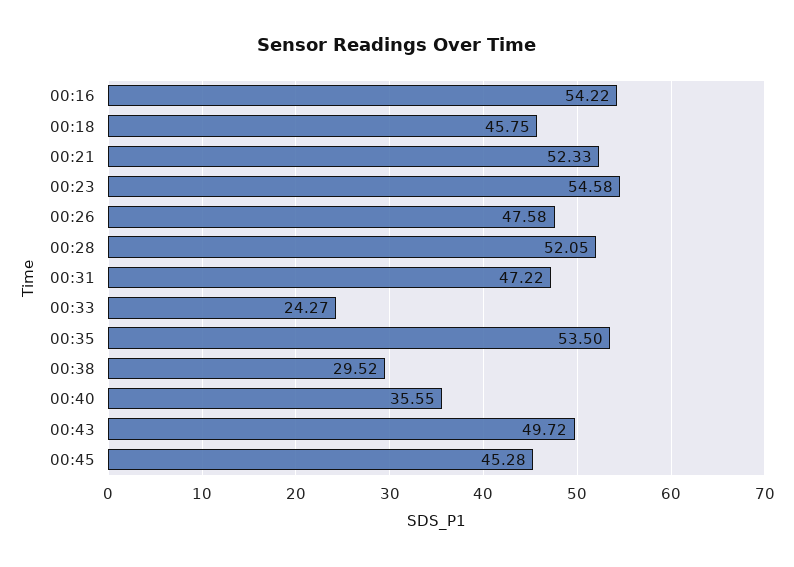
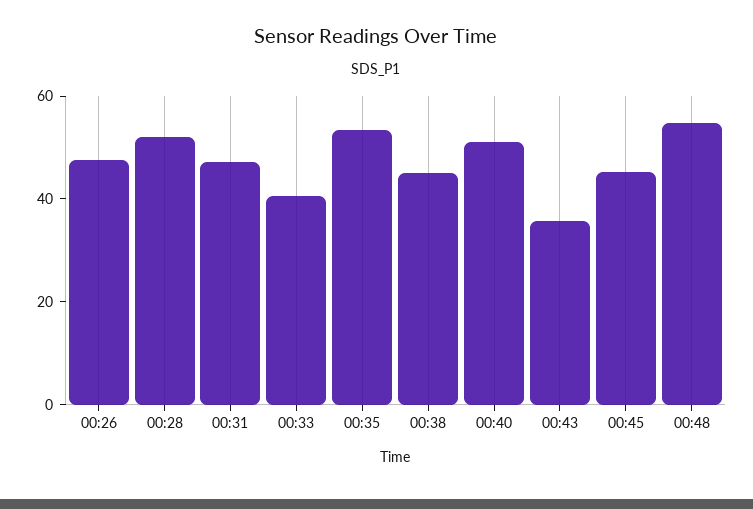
00:16: 54.22 -> none
00:18: 45.75 -> none
00:21: 52.33 -> none
00:23: 54.58 -> none
00:33: 24.27 -> 40
00:38: 29.52 -> 45
00:40: 35.55 -> 50
00:43: 49.72 -> 35
00:48: none -> 55

